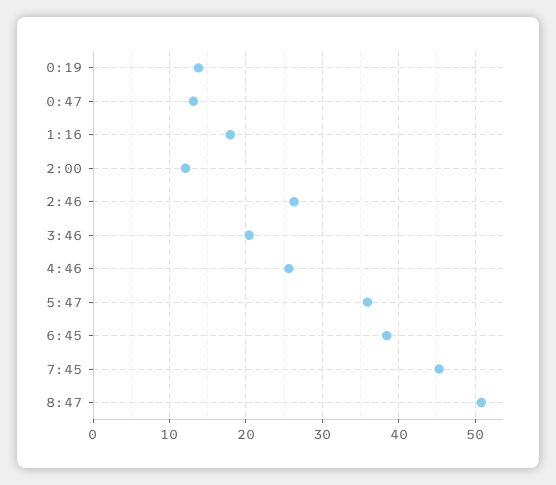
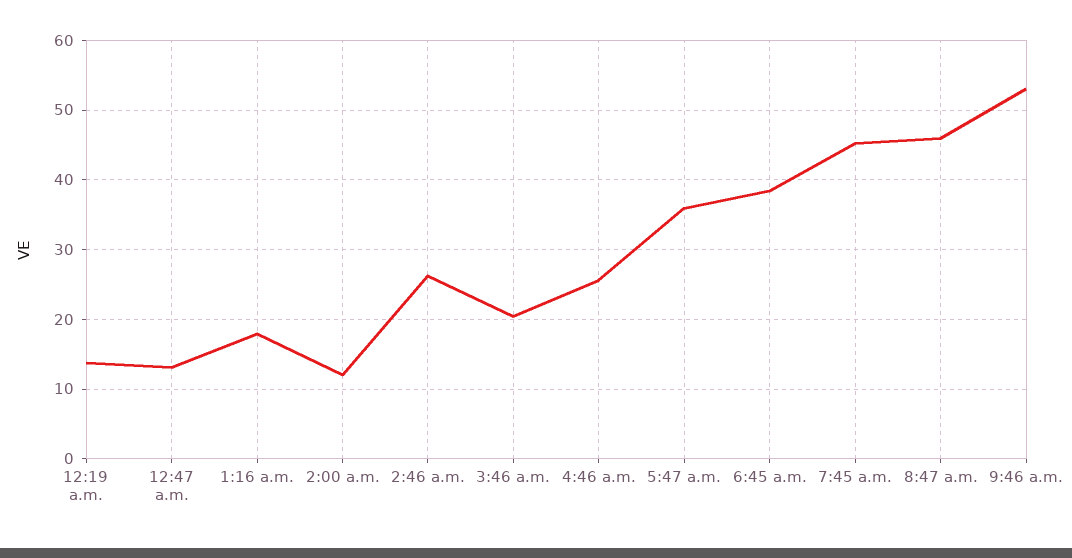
8:47: 51 -> 46
9:46 a.m.: none -> 53

